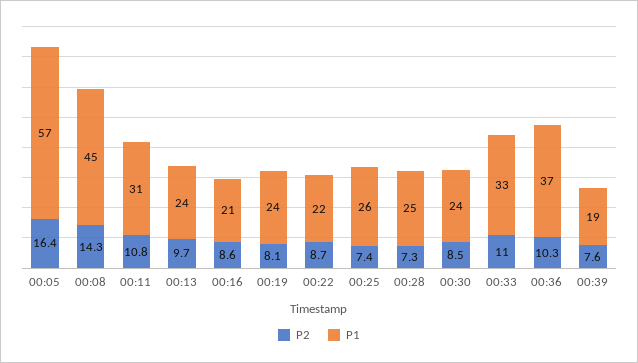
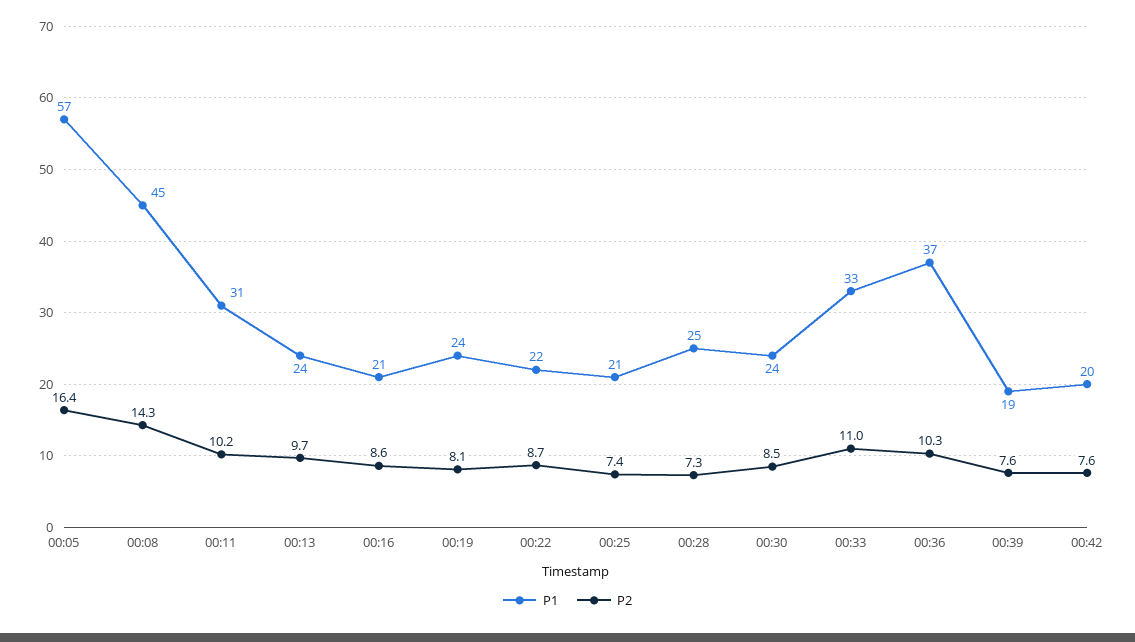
P2, 00:11: 10.8 -> 10.2
P1, 00:25: 26 -> 21
P1, 00:42: none -> 20
P2, 00:42: none -> 7.6

